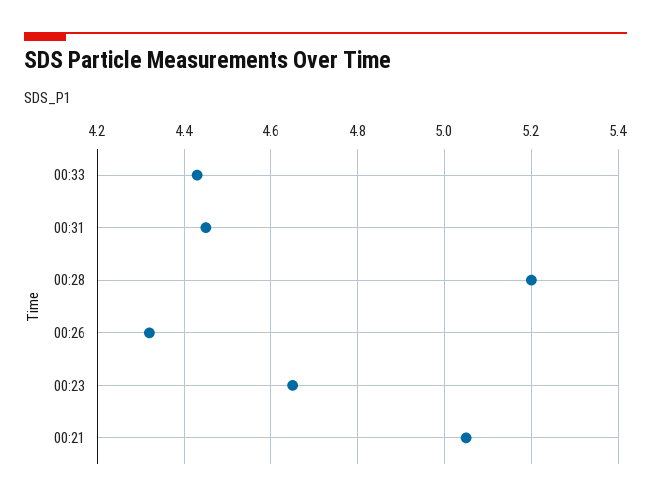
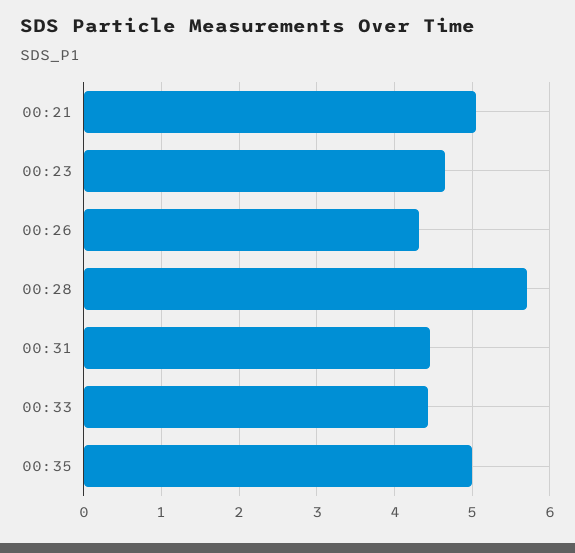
00:28: 5.2 -> 5.7
00:35: none -> 5

